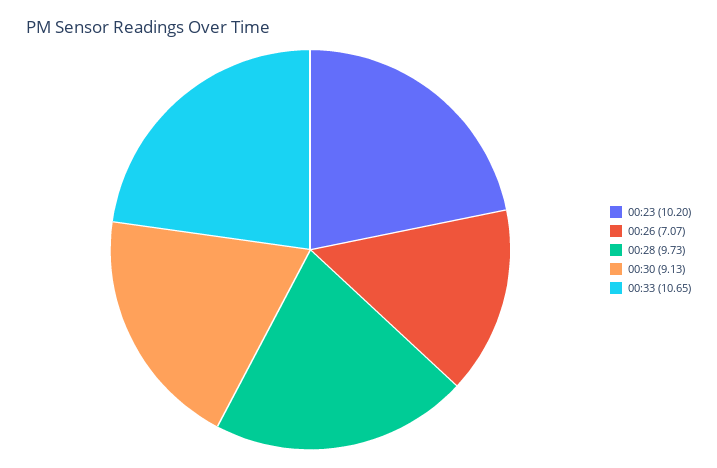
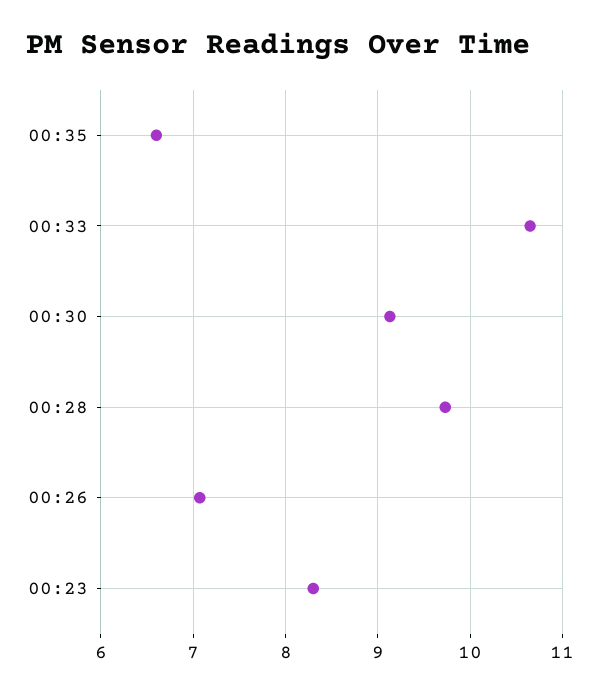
00:23: 10.2 -> 8.3
00:35: none -> 6.6

